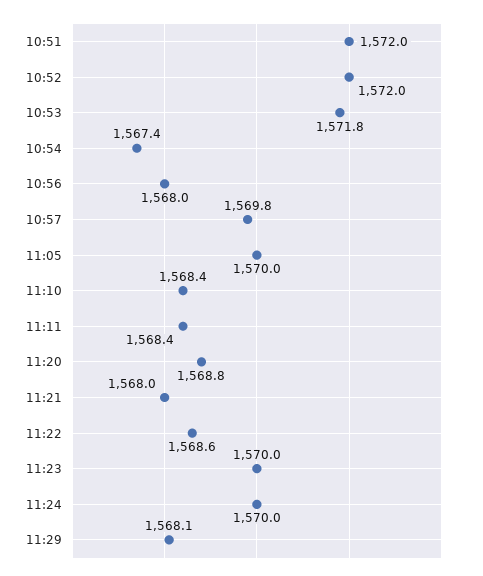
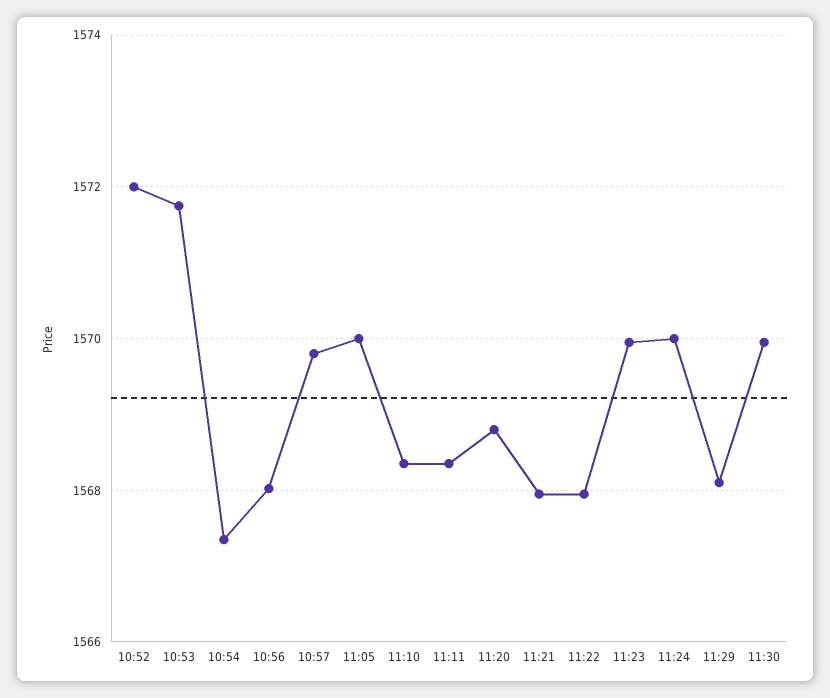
10:51: 1572 -> none
11:22: 1568.6 -> 1568
11:30: none -> 1570

